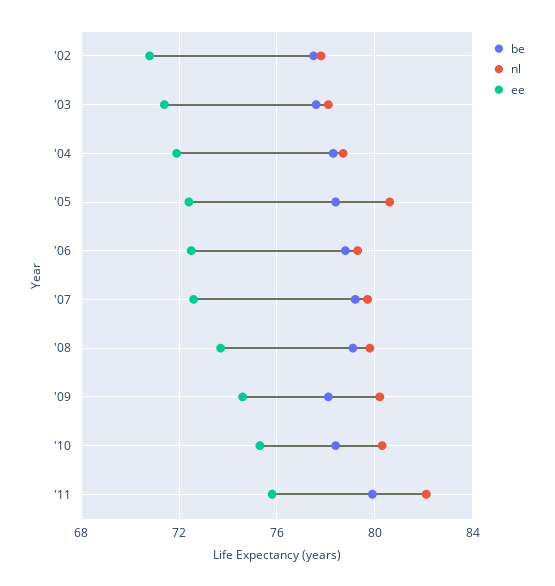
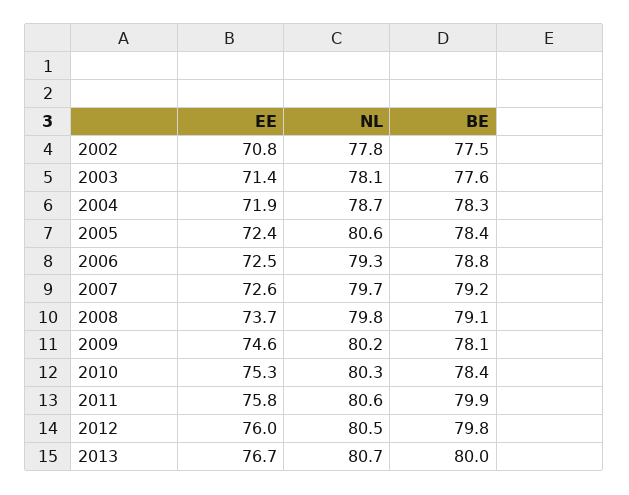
nl, '11: 82 -> 80.6
ee, 2012: none -> 76
nl, 2012: none -> 80.5
be, 2012: none -> 79.8
ee, 2013: none -> 76.7
nl, 2013: none -> 80.7
be, 2013: none -> 80

